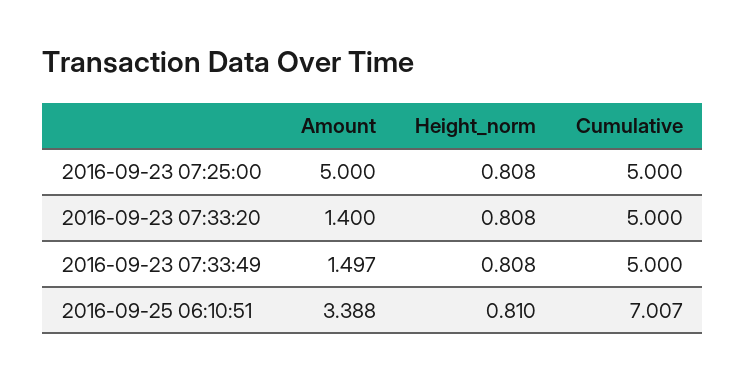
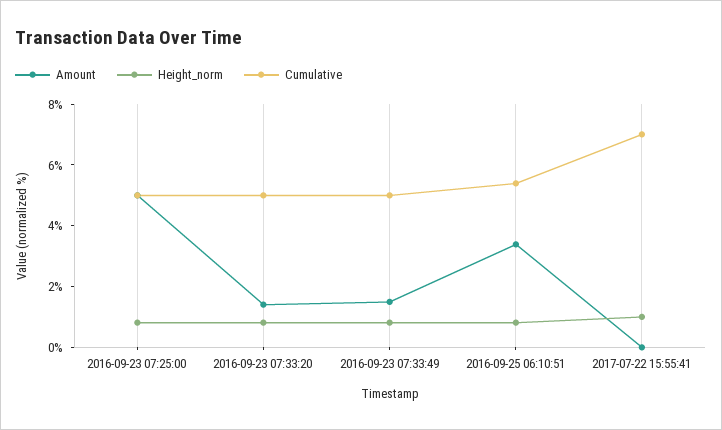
Cumulative, 2016-09-25 06:10:51: 7.007 -> 5.5
Amount, 2017-07-22 15:55:41: none -> 0
Height_norm, 2017-07-22 15:55:41: none -> 1
Cumulative, 2017-07-22 15:55:41: none -> 7

